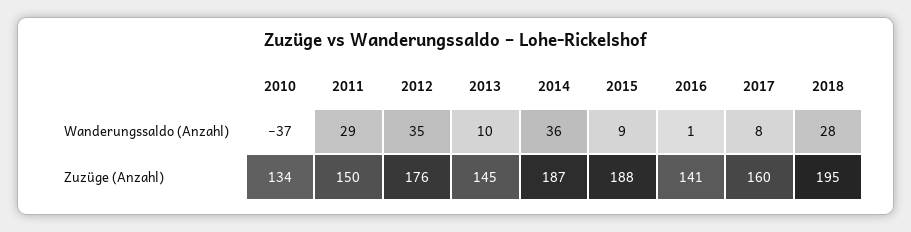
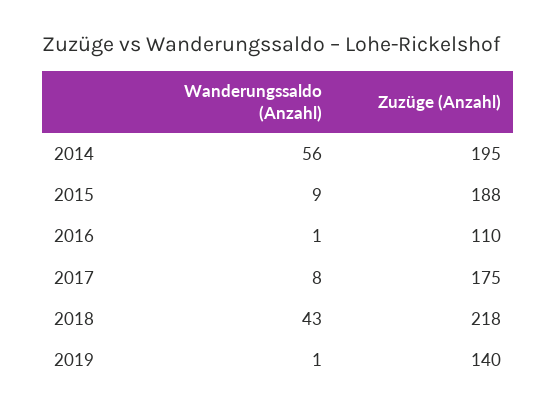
2010, Wanderungssaldo (Anzahl): -37 -> none
2011, Wanderungssaldo (Anzahl): 29 -> none
2012, Wanderungssaldo (Anzahl): 35 -> none
2013, Wanderungssaldo (Anzahl): 10 -> none
2014, Wanderungssaldo (Anzahl): 36 -> 56
2018, Wanderungssaldo (Anzahl): 28 -> 43
2010, Zuzüge (Anzahl): 134 -> none
2011, Zuzüge (Anzahl): 150 -> none
2012, Zuzüge (Anzahl): 176 -> none
2013, Zuzüge (Anzahl): 145 -> none
2014, Zuzüge (Anzahl): 187 -> 195
2016, Zuzüge (Anzahl): 141 -> 110
2017, Zuzüge (Anzahl): 160 -> 175
2018, Zuzüge (Anzahl): 195 -> 218
2019, Wanderungssaldo (Anzahl): none -> 1
2019, Zuzüge (Anzahl): none -> 140

